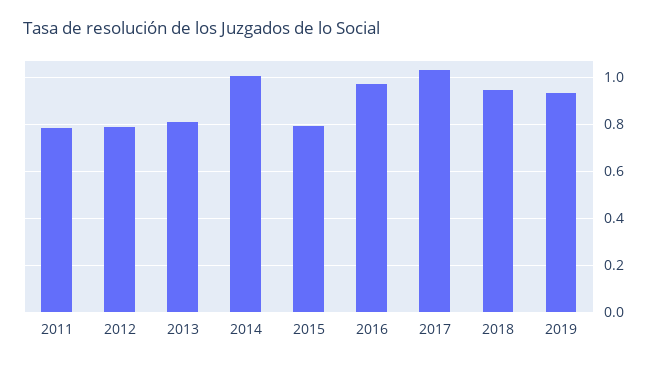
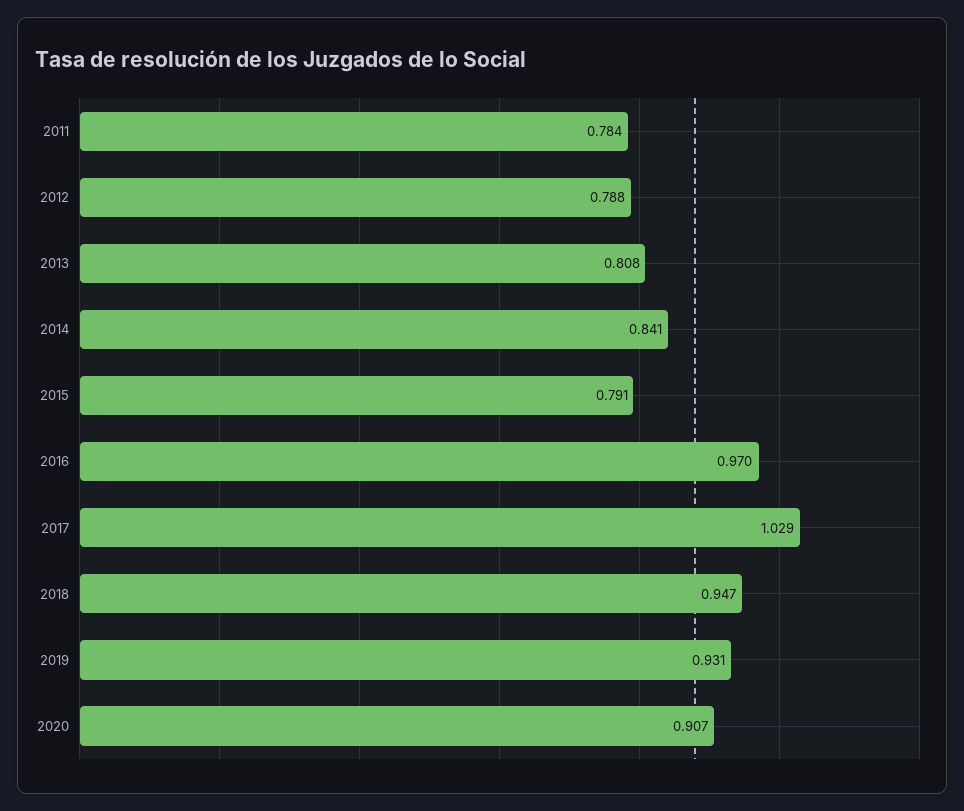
2014: 1 -> 0.841
2020: none -> 0.907

